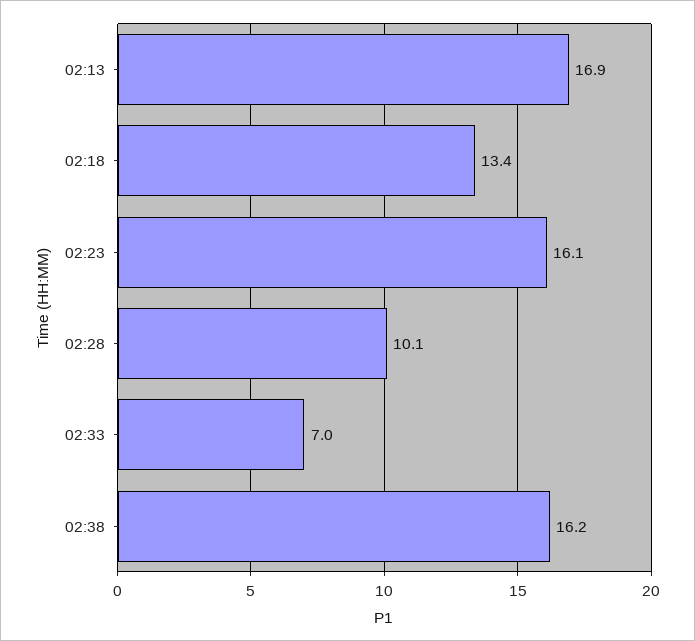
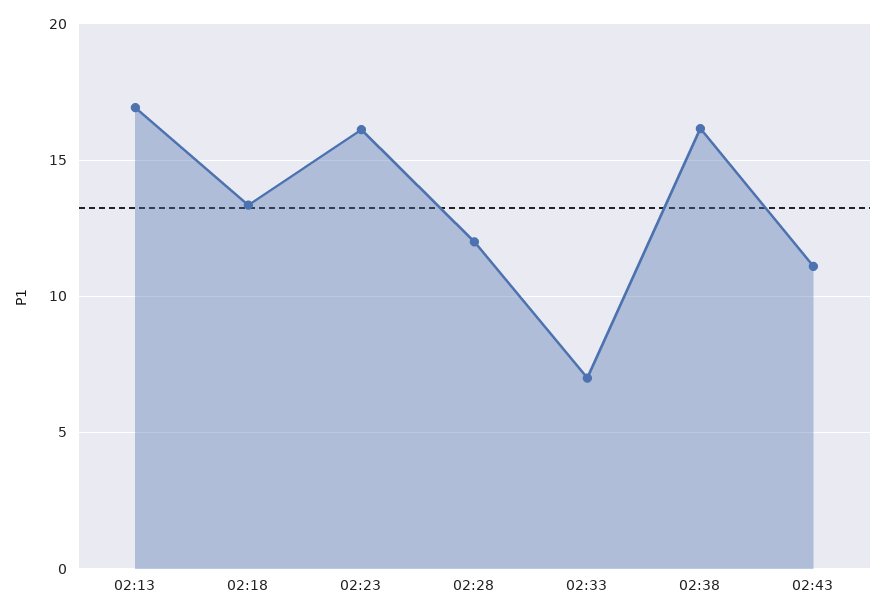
02:28: 10.1 -> 12
02:43: none -> 11

